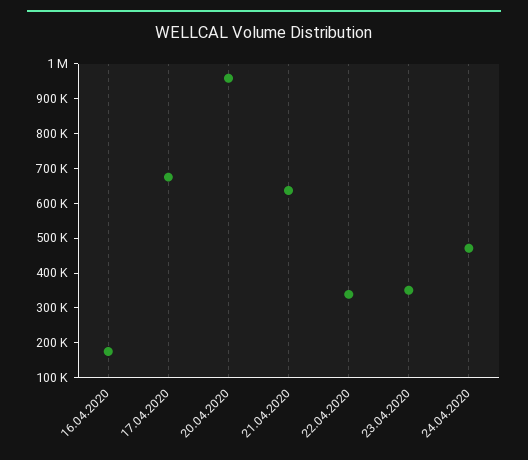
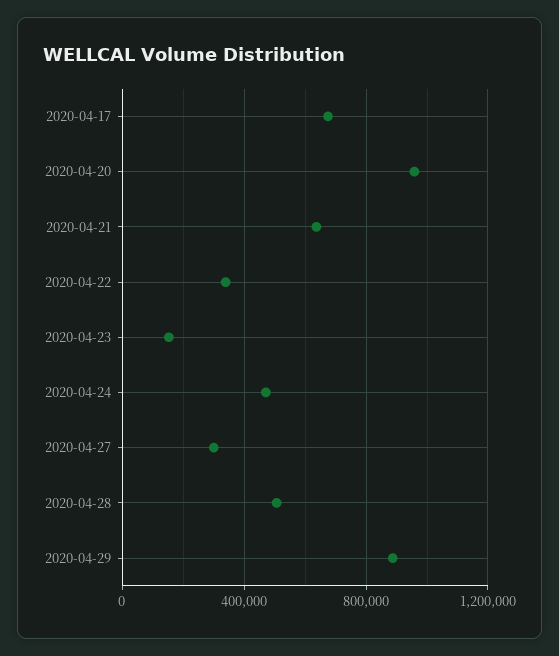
16.04.2020: 175000 -> none
23.04.2020: 350000 -> 150000
2020-04-27: none -> 300000
2020-04-28: none -> 500000
2020-04-29: none -> 900000

